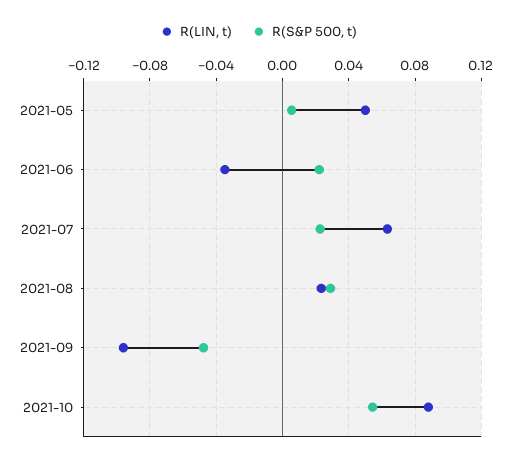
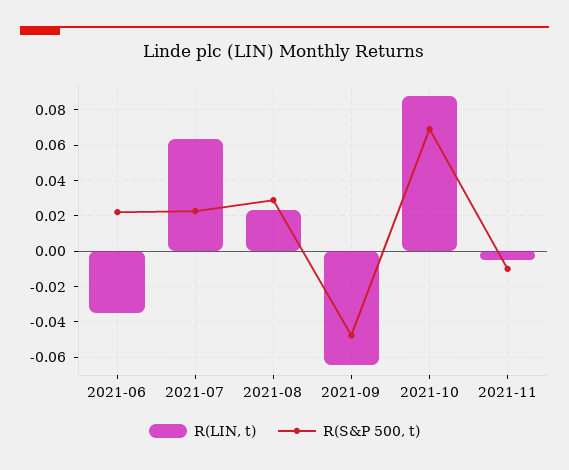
R(LIN, t), 2021-05: 0.05 -> none
R(S&P 500, t), 2021-05: 0.005 -> none
R(LIN, t), 2021-09: -0.095 -> -0.065
R(S&P 500, t), 2021-10: 0.055 -> 0.07
R(LIN, t), 2021-11: none -> -0.005
R(S&P 500, t), 2021-11: none -> -0.01

